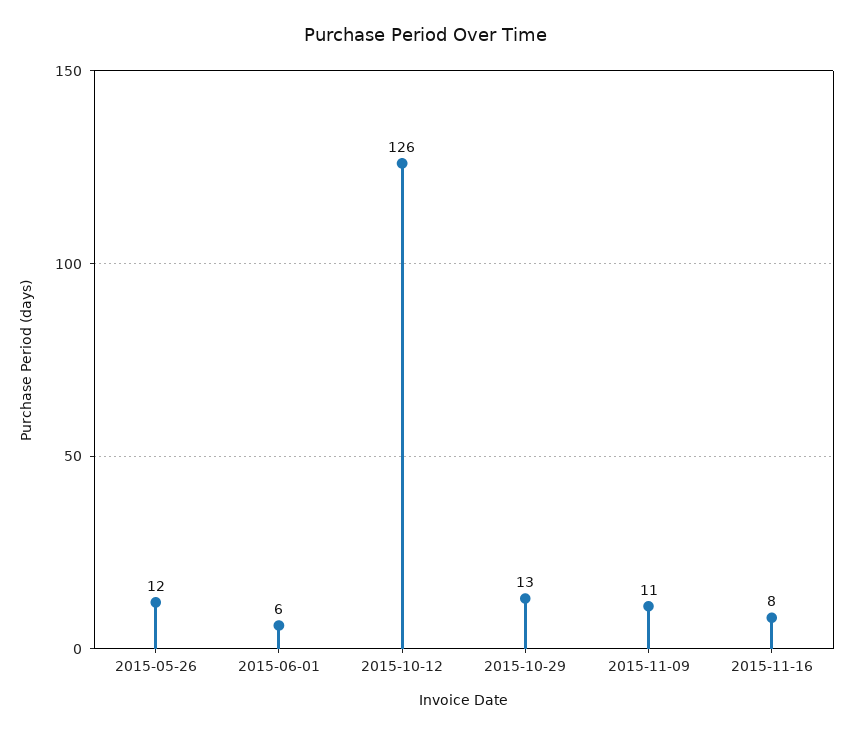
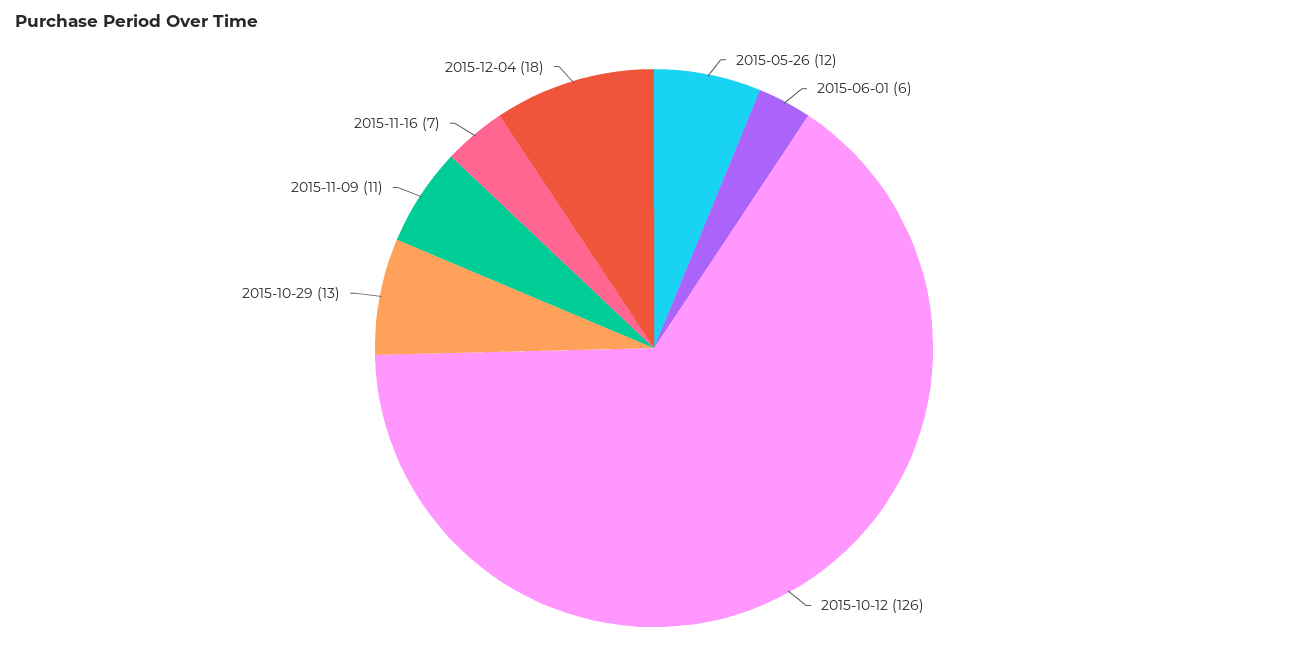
2015-11-16: 8 -> 7
2015-12-04: none -> 18

